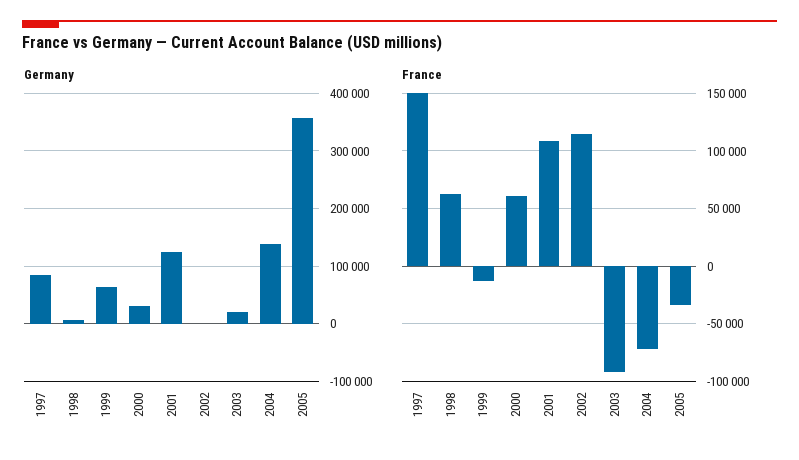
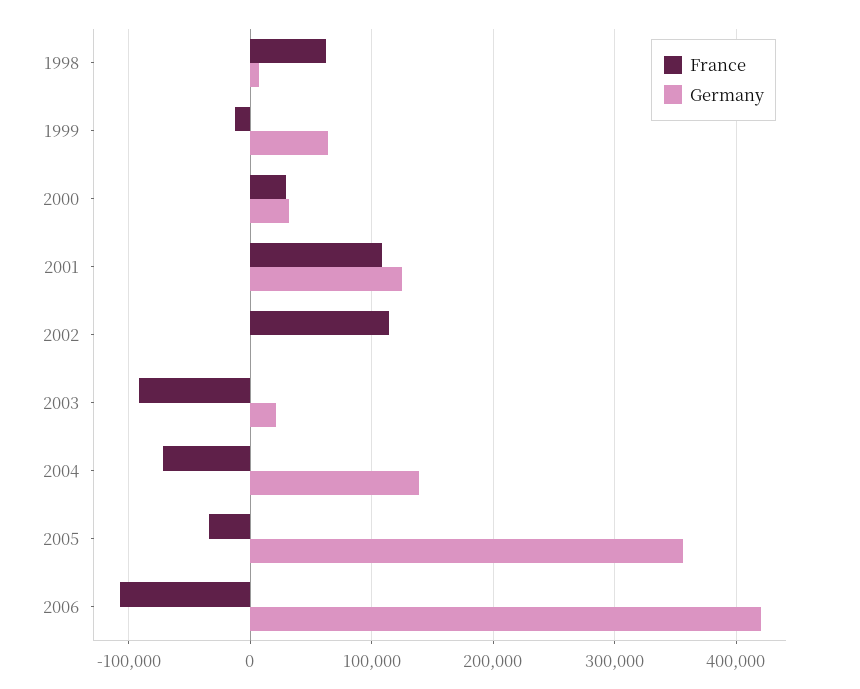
Germany, 1997: 80000 -> none
France, 1997: 150000 -> none
France, 2000: 60000 -> 30000
France, 2006: none -> -110000
Germany, 2006: none -> 420000

